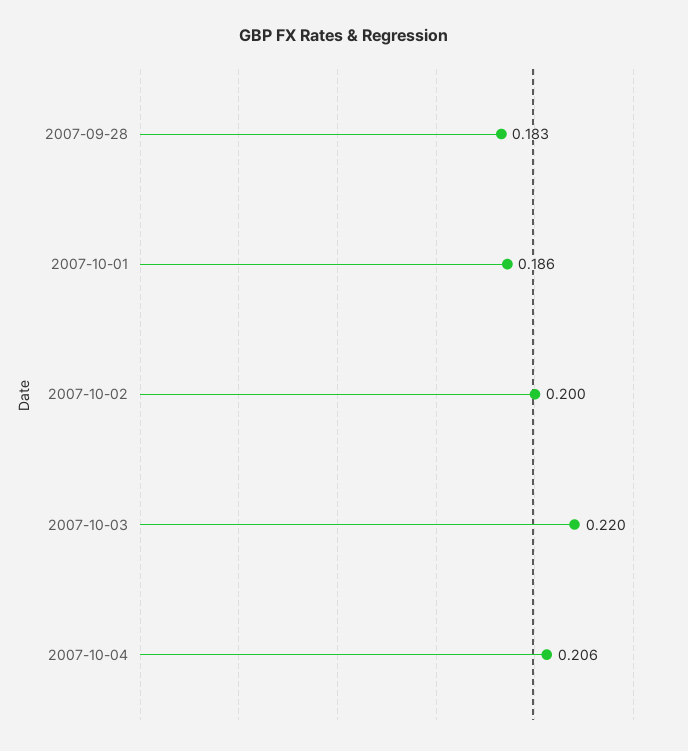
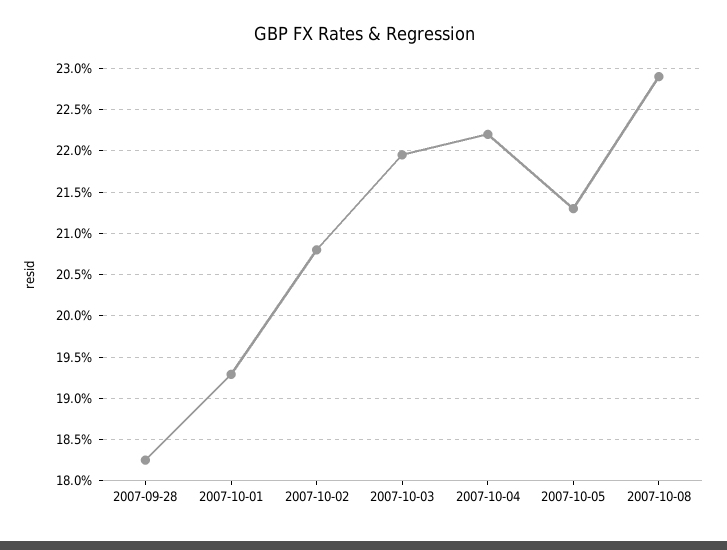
2007-10-01: 0.186 -> 0.193
2007-10-02: 0.2 -> 0.208
2007-10-04: 0.206 -> 0.222
2007-10-05: none -> 0.213
2007-10-08: none -> 0.229

